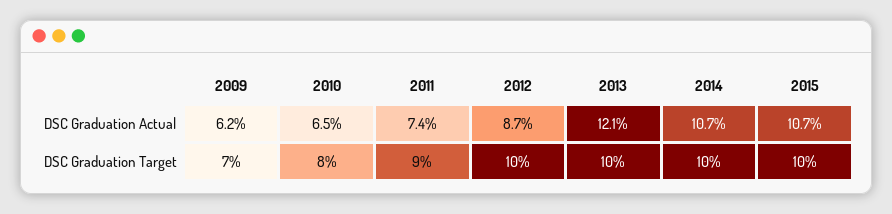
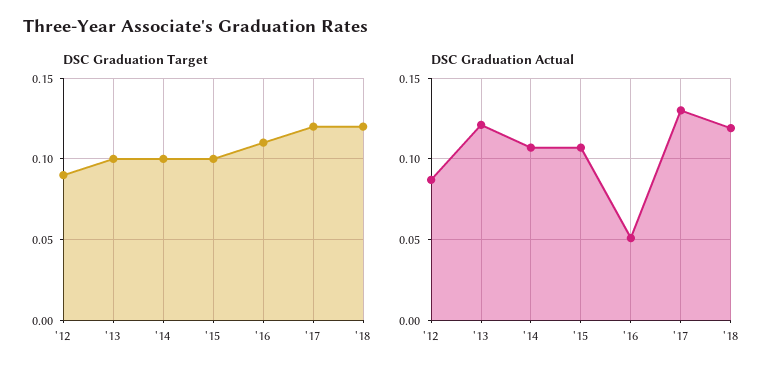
DSC Graduation Actual, 2009: 0.062 -> none
DSC Graduation Actual, 2010: 0.065 -> none
DSC Graduation Actual, 2011: 0.074 -> none
DSC Graduation Target, 2009: 0.07 -> none
DSC Graduation Target, 2010: 0.08 -> none
DSC Graduation Target, 2011: 0.09 -> none
DSC Graduation Target, 2012: 0.1 -> 0.09
DSC Graduation Target, '16: none -> 0.11
DSC Graduation Target, '17: none -> 0.12
DSC Graduation Target, '18: none -> 0.12
DSC Graduation Actual, '16: none -> 0.05
DSC Graduation Actual, '17: none -> 0.13
DSC Graduation Actual, '18: none -> 0.12

